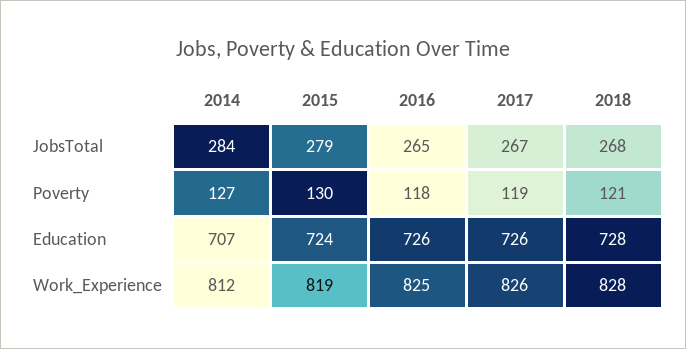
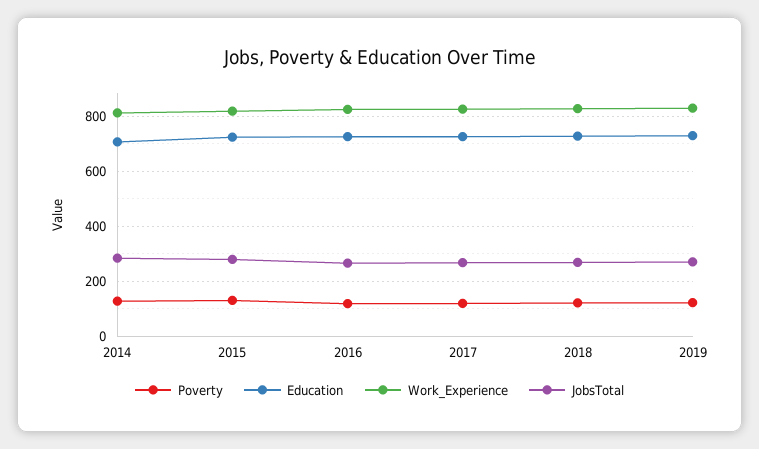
Poverty, 2019: none -> 125
Education, 2019: none -> 725
Work_Experience, 2019: none -> 825
JobsTotal, 2019: none -> 275

